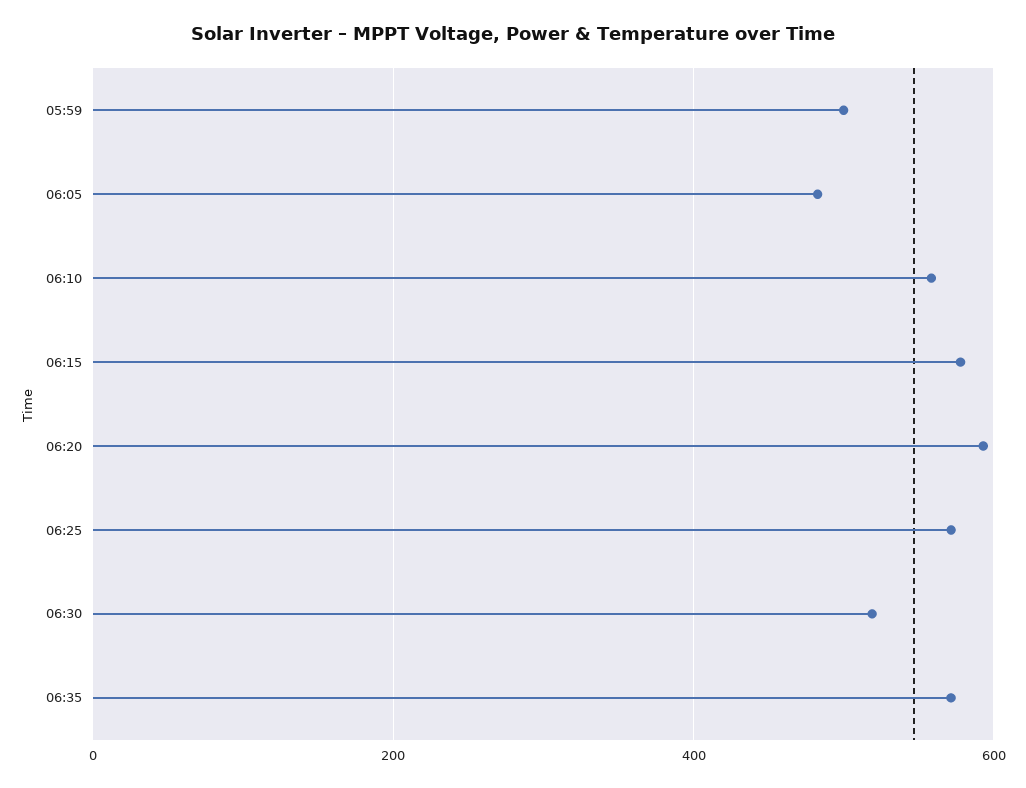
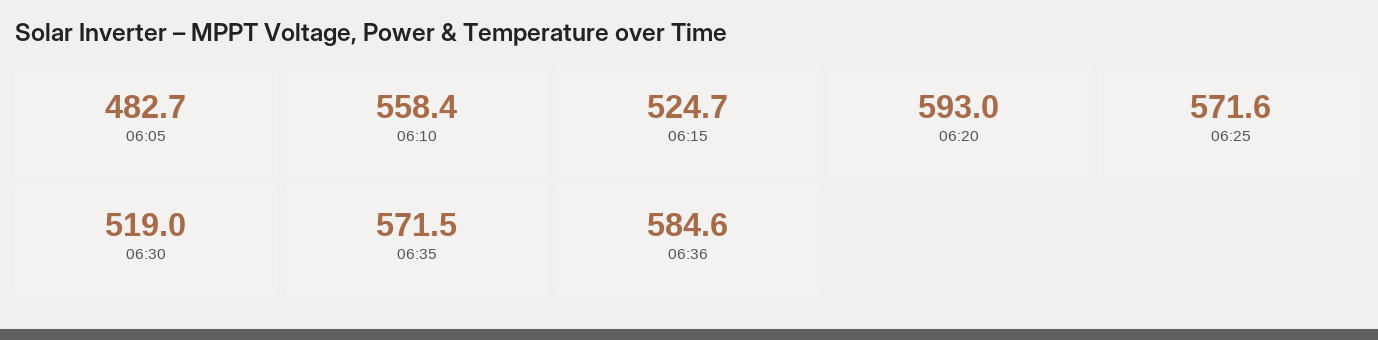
05:59: 500 -> none
06:15: 580 -> 524.7
06:36: none -> 584.6

